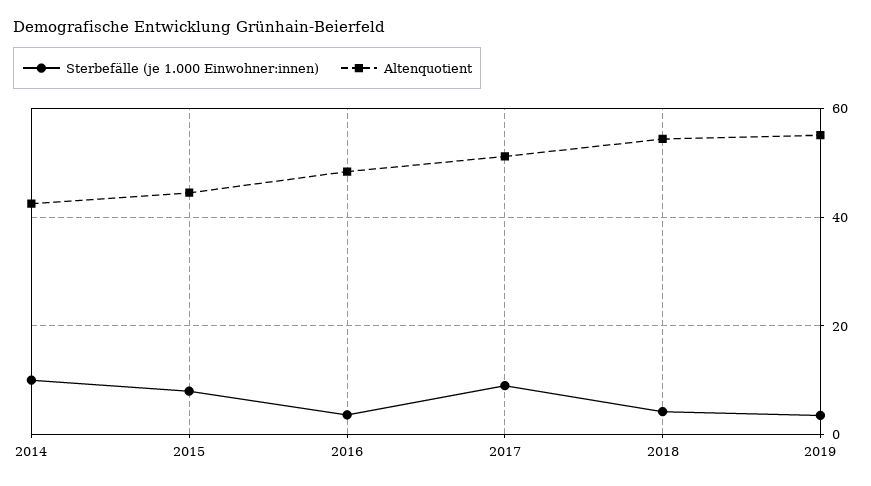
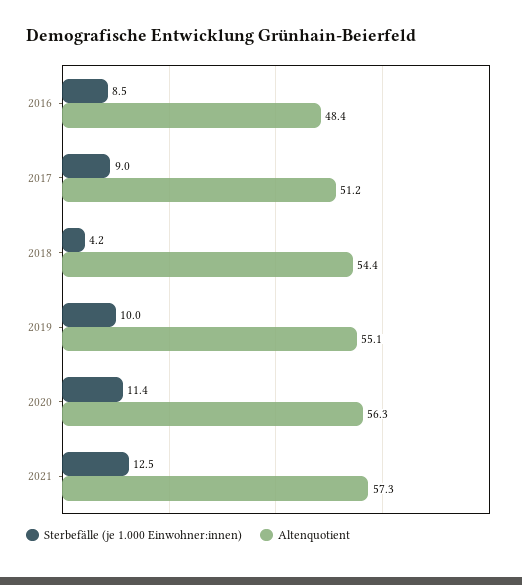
Sterbefälle (je 1.000 Einwohner:innen), 2014: 10 -> none
Altenquotient, 2014: 42 -> none
Sterbefälle (je 1.000 Einwohner:innen), 2015: 8 -> none
Altenquotient, 2015: 44 -> none
Sterbefälle (je 1.000 Einwohner:innen), 2016: 4 -> 8.5
Sterbefälle (je 1.000 Einwohner:innen), 2019: 4 -> 10
Sterbefälle (je 1.000 Einwohner:innen), 2020: none -> 11.4
Altenquotient, 2020: none -> 56.3
Sterbefälle (je 1.000 Einwohner:innen), 2021: none -> 12.5
Altenquotient, 2021: none -> 57.3

